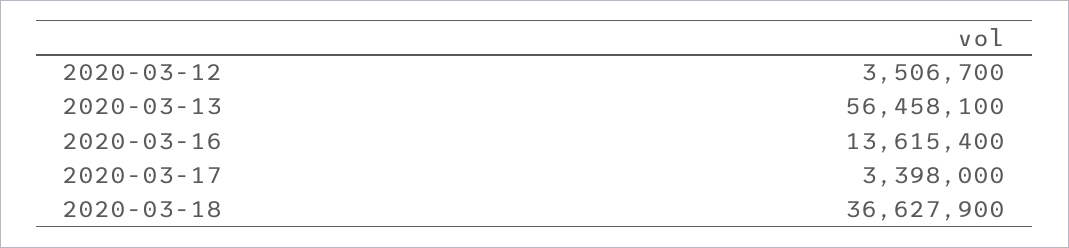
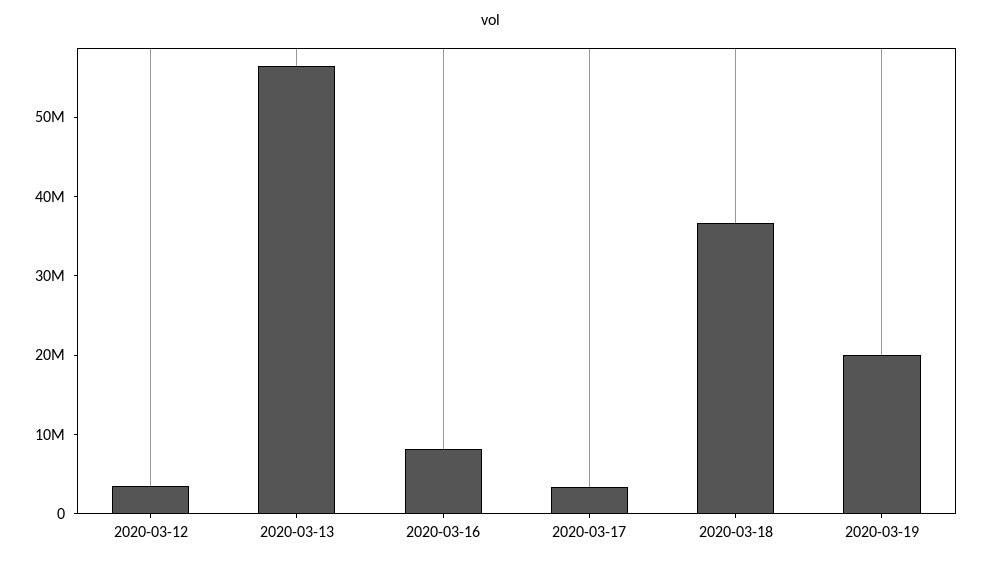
2020-03-16: 13615400 -> 8000000
2020-03-19: none -> 20000000

